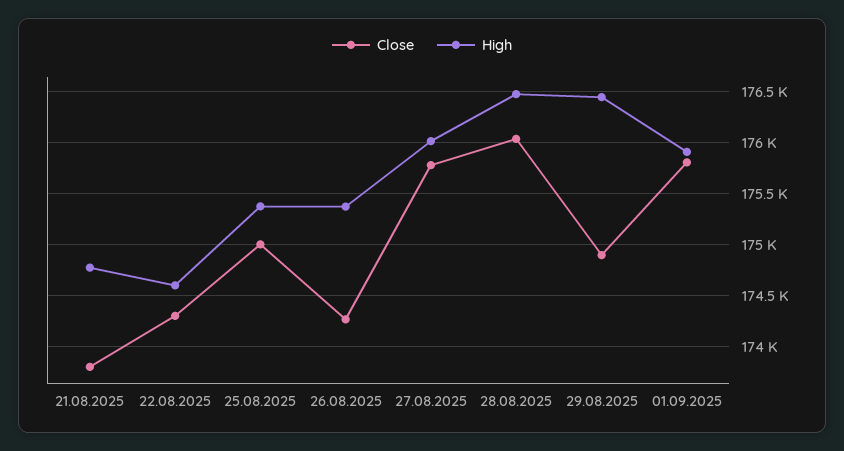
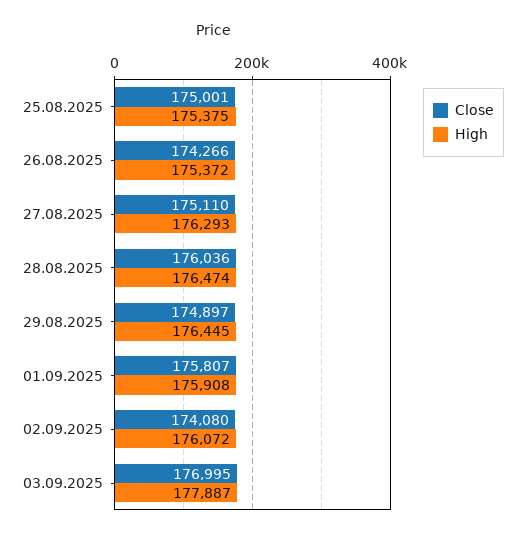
Close, 21.08.2025: 173800 -> none
High, 21.08.2025: 174800 -> none
Close, 22.08.2025: 174300 -> none
High, 22.08.2025: 174600 -> none
Close, 27.08.2025: 175800 -> 175110
High, 27.08.2025: 176000 -> 176293
Close, 02.09.2025: none -> 174080
High, 02.09.2025: none -> 176072
Close, 03.09.2025: none -> 176995
High, 03.09.2025: none -> 177887

